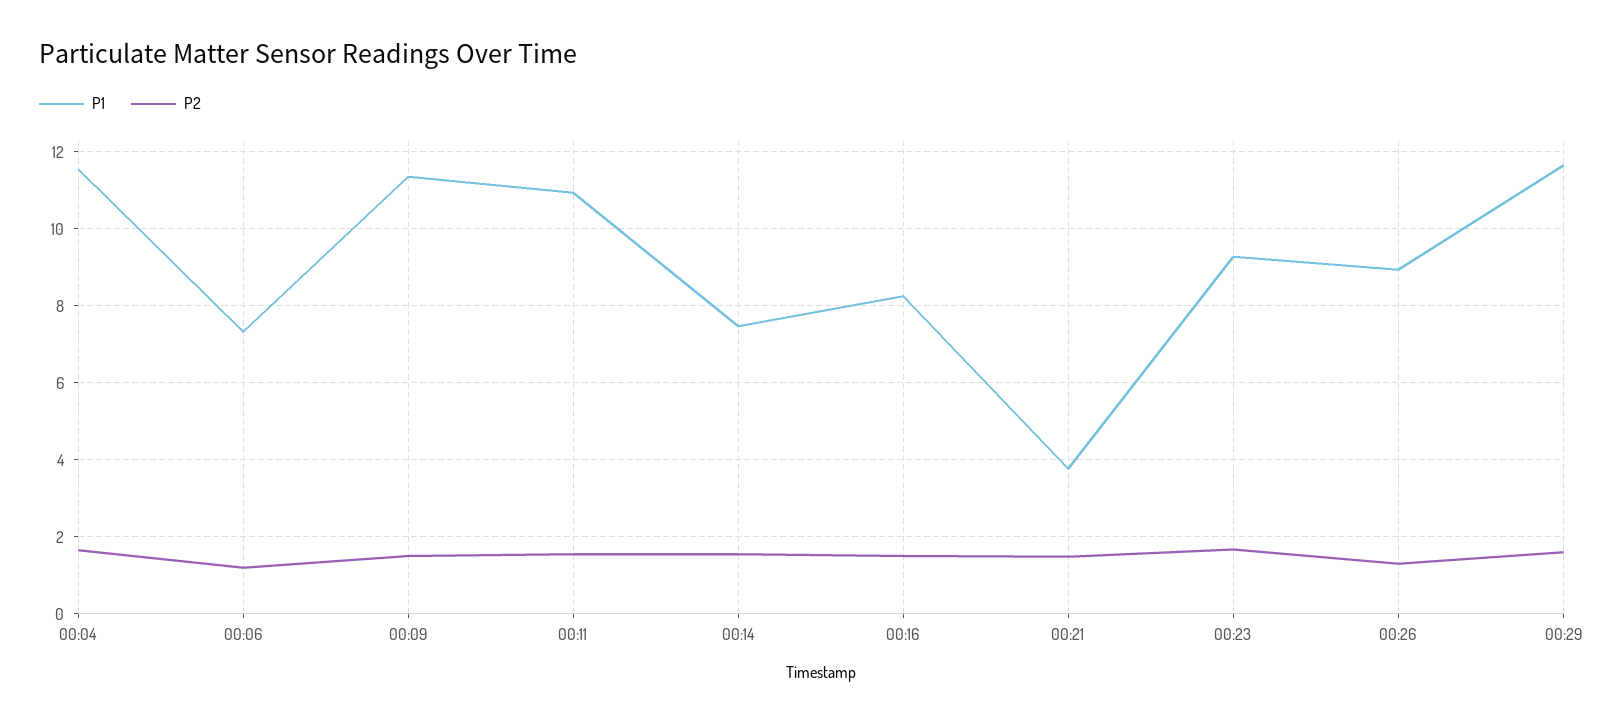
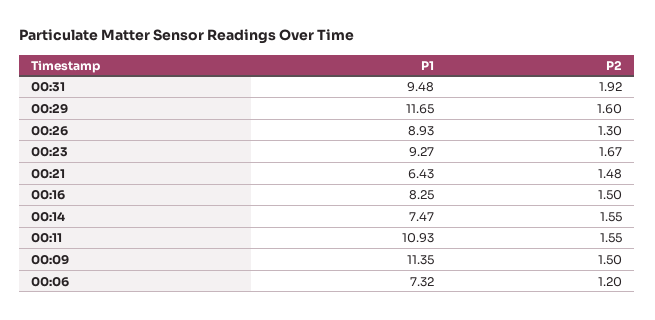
P1, 00:04: 11.6 -> none
P2, 00:04: 1.6 -> none
P1, 00:21: 3.8 -> 6.43
P1, 00:31: none -> 9.48
P2, 00:31: none -> 1.92

